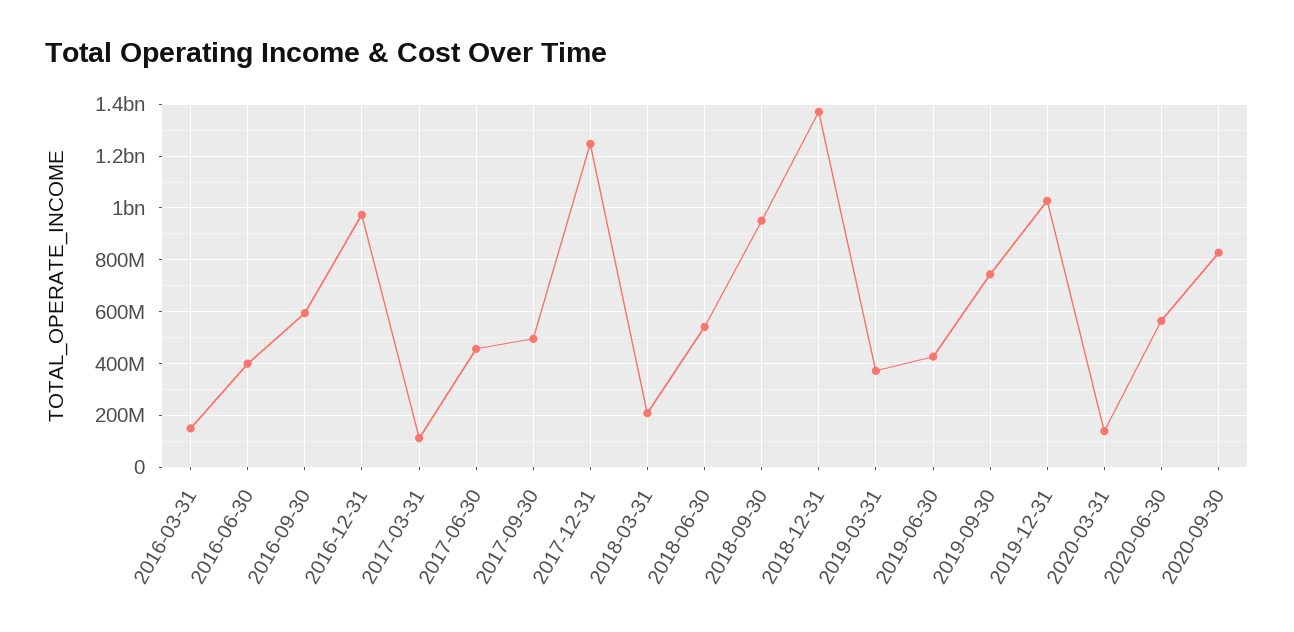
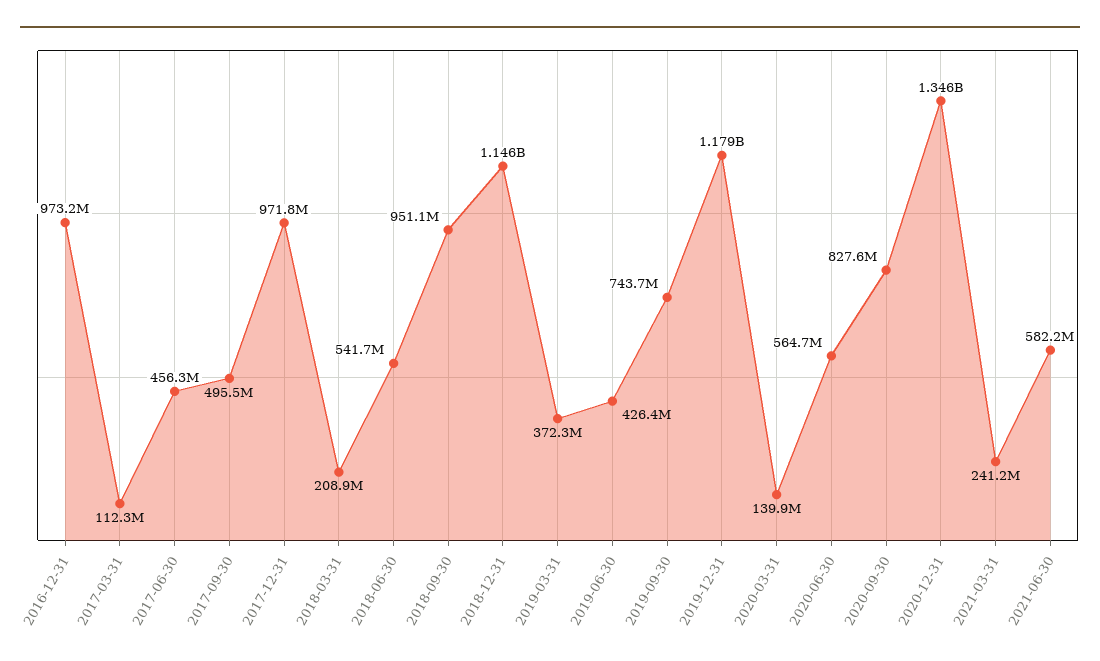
2016-03-31: 150000000 -> none
2016-06-30: 400000000 -> none
2016-09-30: 600000000 -> none
2017-12-31: 1250000000 -> 971800000
2018-12-31: 1375000000 -> 1146000000
2019-12-31: 1025000000 -> 1179000000
2020-12-31: none -> 1346000000
2021-03-31: none -> 241200000
2021-06-30: none -> 582200000

